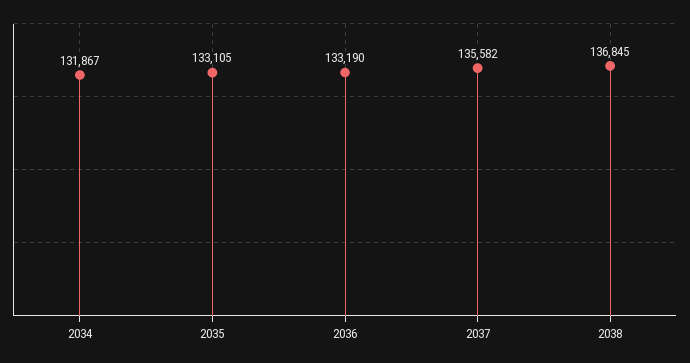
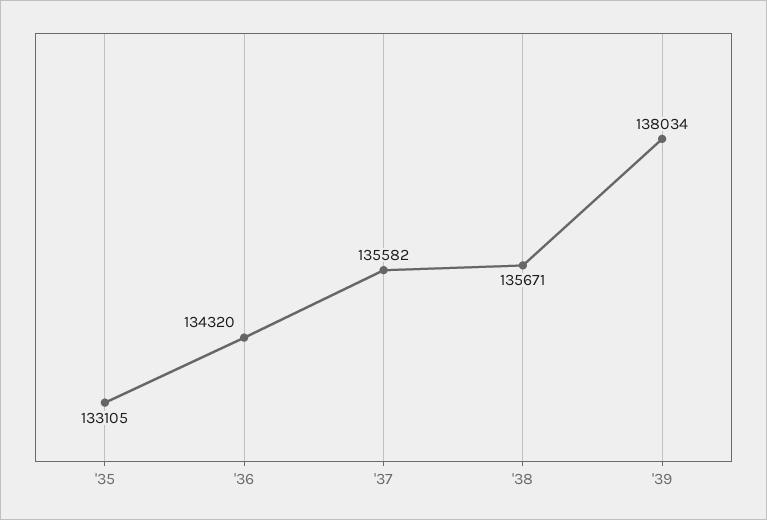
2034: 131867 -> none
2036: 133190 -> 134320
2038: 136845 -> 135671
'39: none -> 138034

